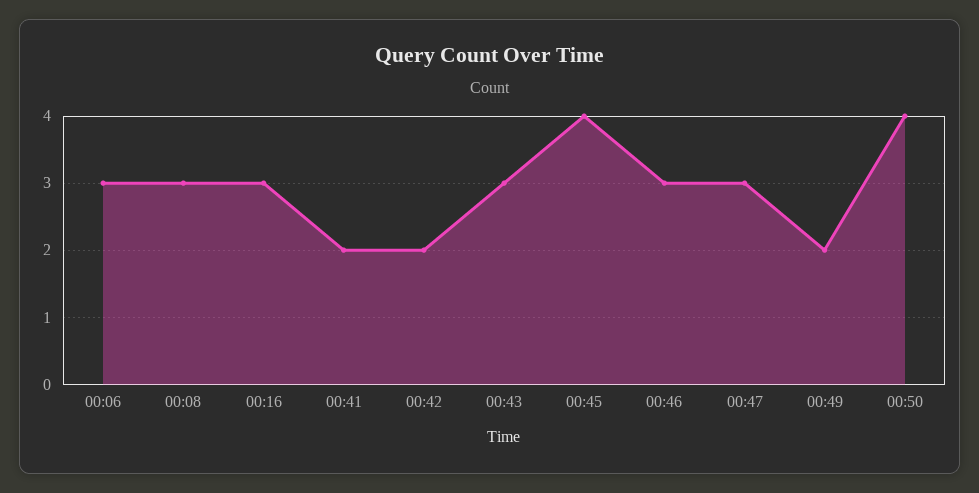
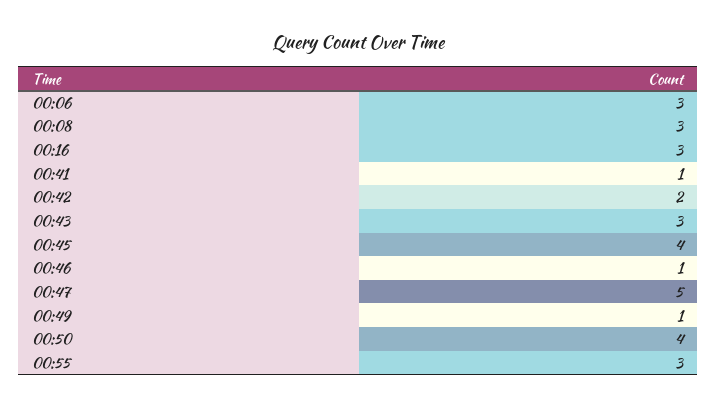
00:41: 2 -> 1
00:46: 3 -> 1
00:47: 3 -> 5
00:49: 2 -> 1
00:55: none -> 3

